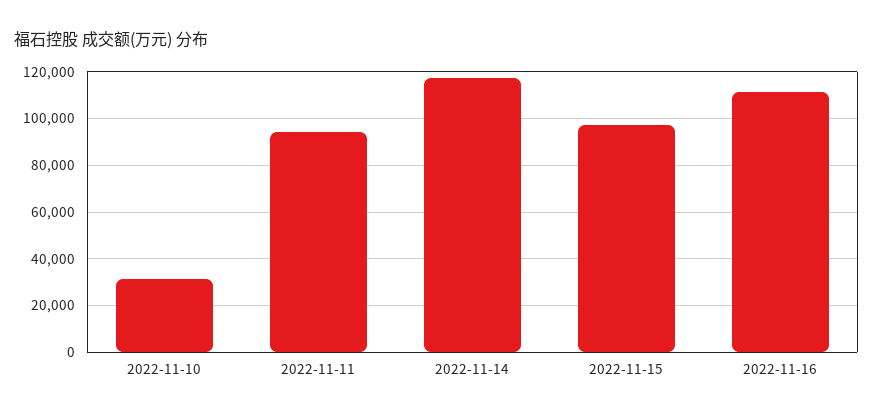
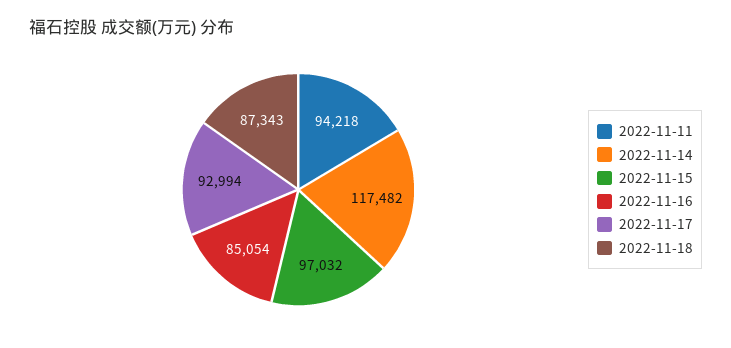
2022-11-10: 30000 -> none
2022-11-16: 110000 -> 85054
2022-11-17: none -> 92994
2022-11-18: none -> 87343

